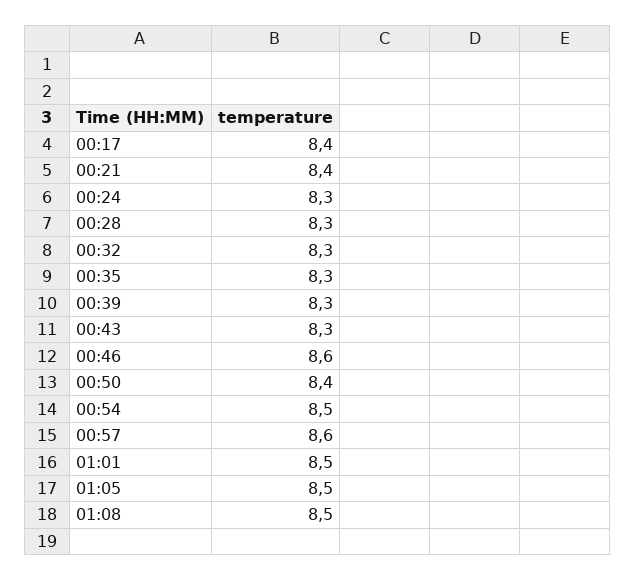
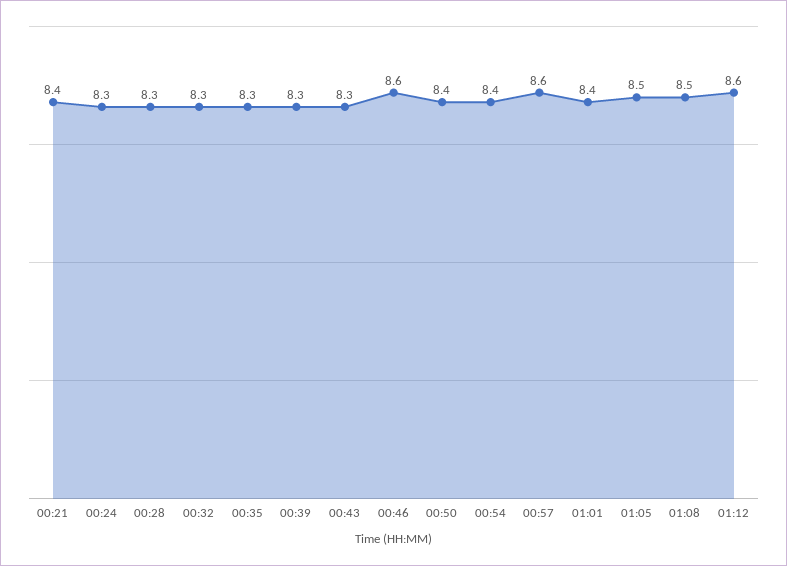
00:17: 8.4 -> none
00:54: 8.5 -> 8.4
01:01: 8.5 -> 8.4
01:12: none -> 8.6

